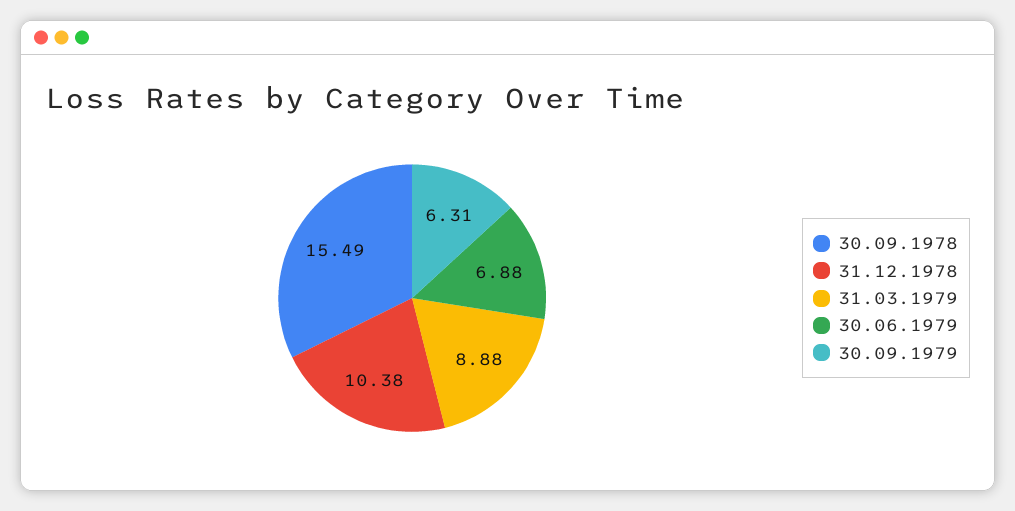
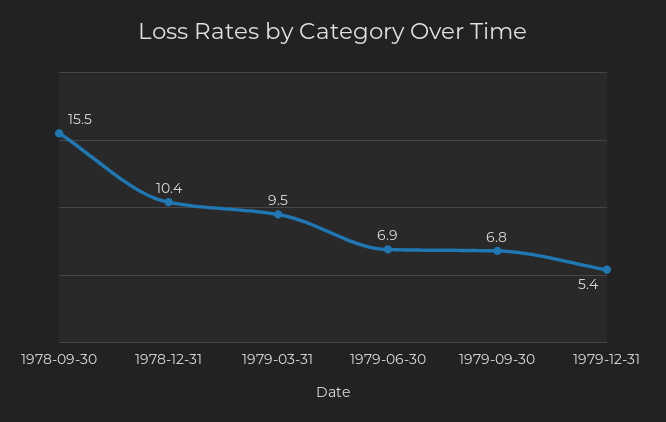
31.03.1979: 8.88 -> 9.5
30.09.1979: 6.31 -> 6.8
1979-12-31: none -> 5.4

